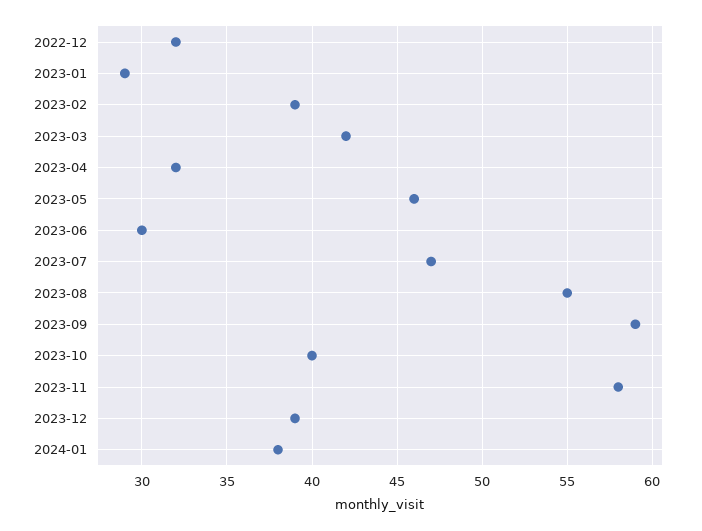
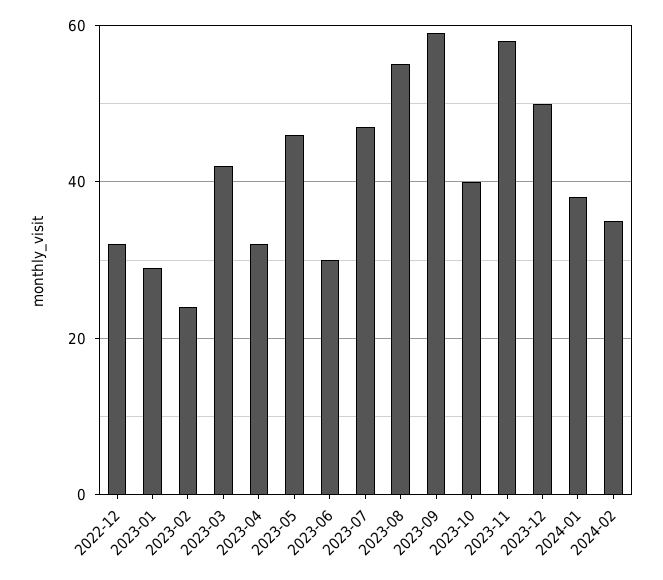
2023-02: 39 -> 25
2023-12: 39 -> 50
2024-02: none -> 35

